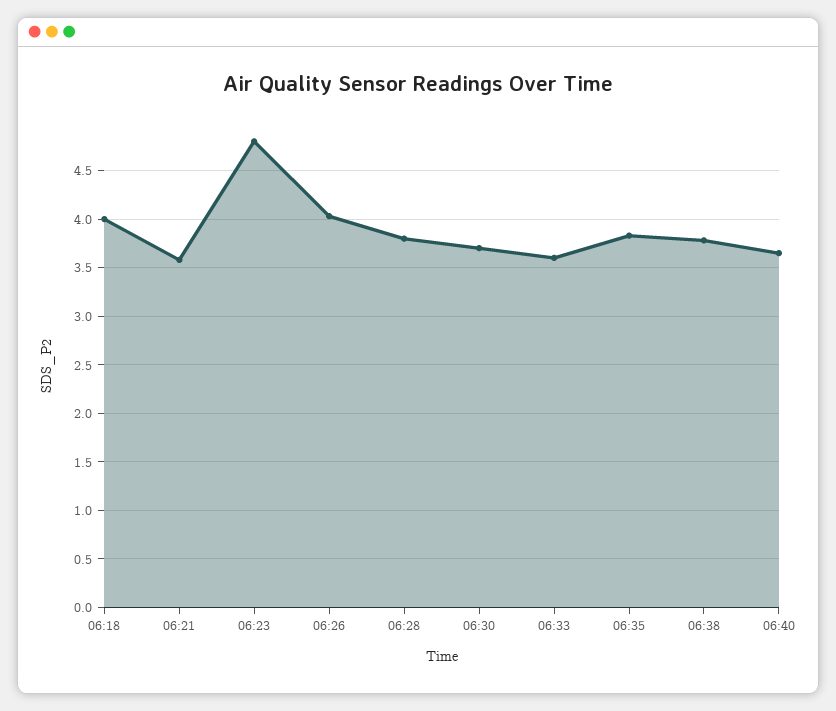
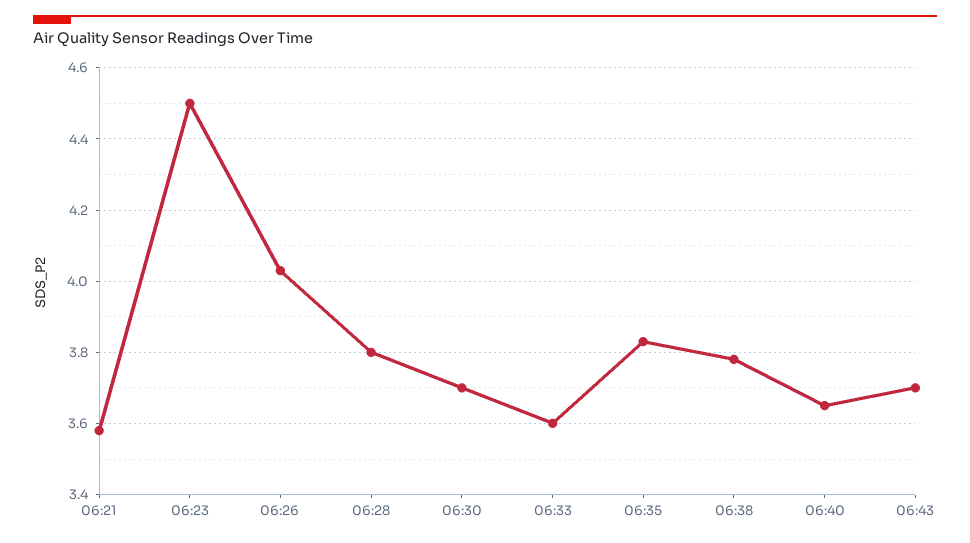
06:18: 4 -> none
06:23: 4.8 -> 4.5
06:43: none -> 3.7

